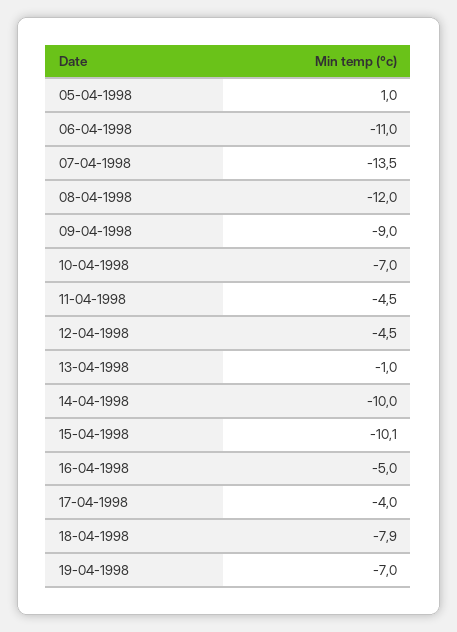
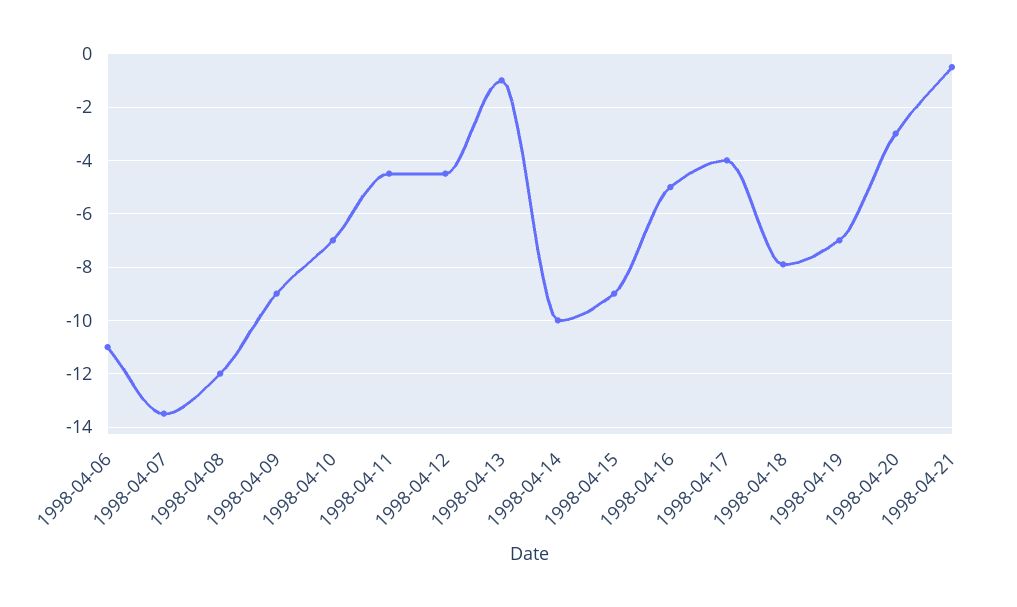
05-04-1998: 1 -> none
15-04-1998: -10.1 -> -9
1998-04-20: none -> -3
1998-04-21: none -> -0.5

